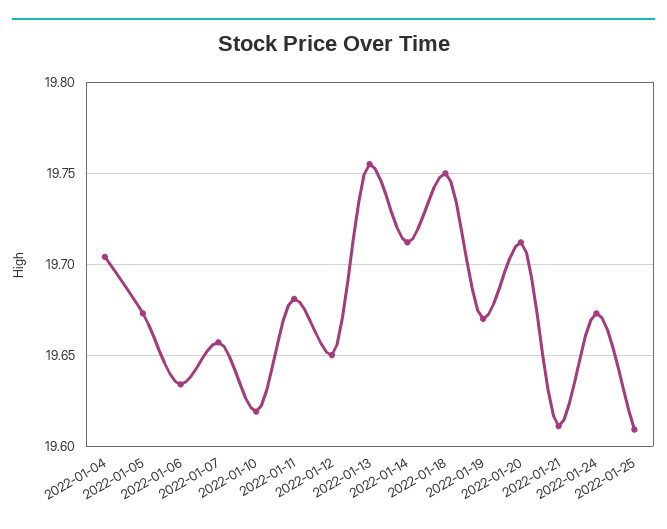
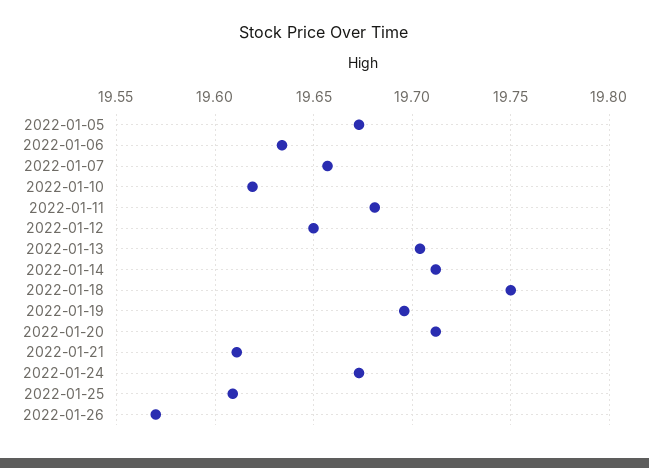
2022-01-04: 19.705 -> none
2022-01-13: 19.755 -> 19.705
2022-01-19: 19.67 -> 19.695
2022-01-26: none -> 19.57

